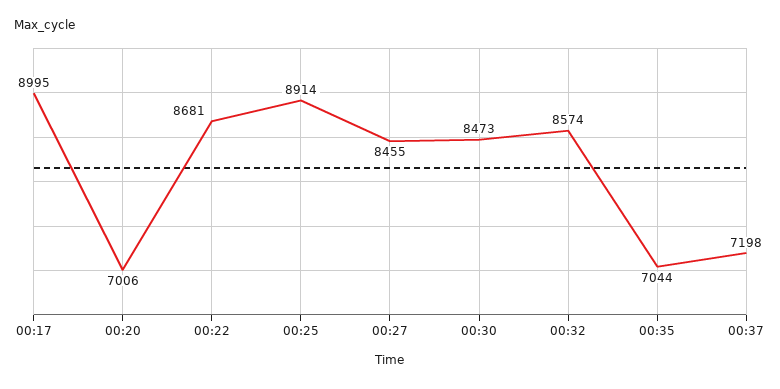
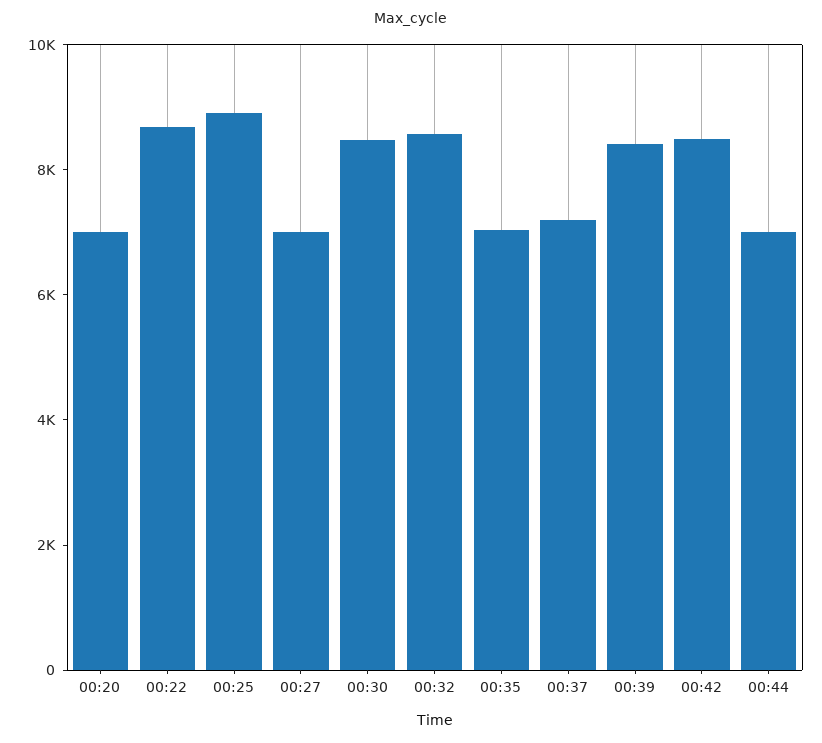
00:17: 8995 -> none
00:27: 8455 -> 7000
00:39: none -> 8500
00:42: none -> 8500
00:44: none -> 7000

